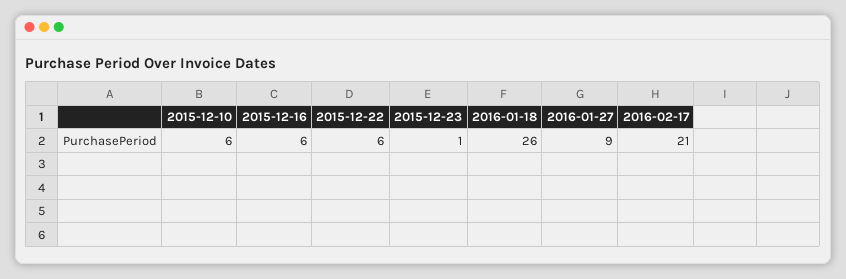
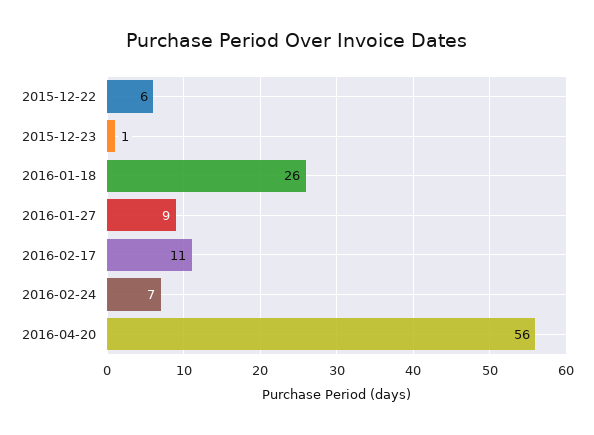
2015-12-10: 6 -> none
2015-12-16: 6 -> none
2016-02-17: 21 -> 11
2016-02-24: none -> 7
2016-04-20: none -> 56

